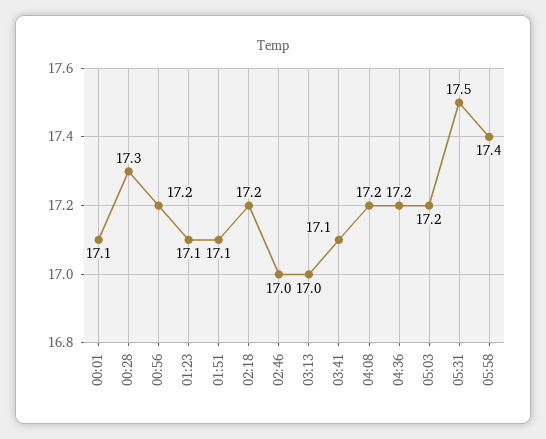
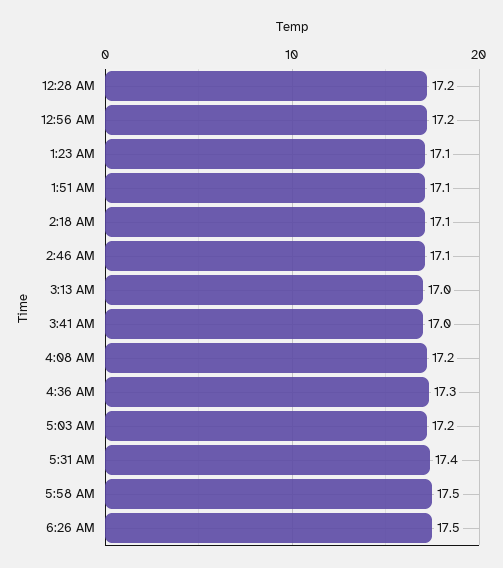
00:01: 17.1 -> none
00:28: 17.3 -> 17.2
02:18: 17.2 -> 17.1
02:46: 17 -> 17.1
03:41: 17.1 -> 17
04:36: 17.2 -> 17.3
05:31: 17.5 -> 17.4
05:58: 17.4 -> 17.5
6:26 AM: none -> 17.5

